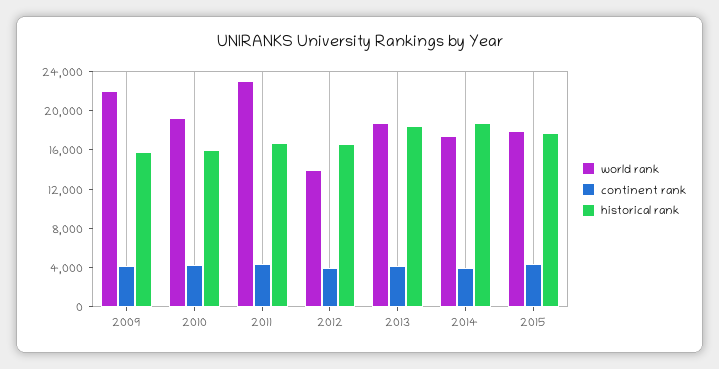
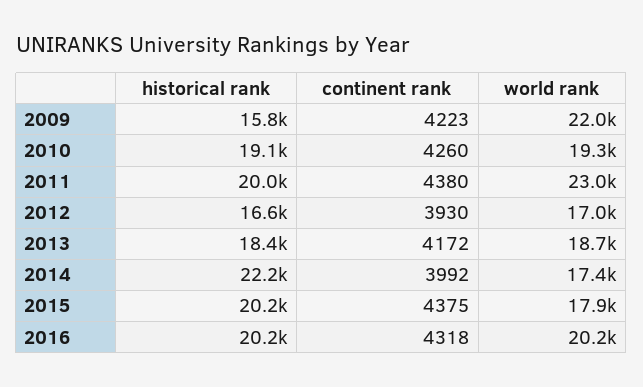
historical rank, 2010: 16000 -> 19100
historical rank, 2011: 17000 -> 20000
world rank, 2012: 14000 -> 17000
historical rank, 2014: 19000 -> 22200
historical rank, 2015: 18000 -> 20200
historical rank, 2016: none -> 20200
continent rank, 2016: none -> 4318
world rank, 2016: none -> 20200

